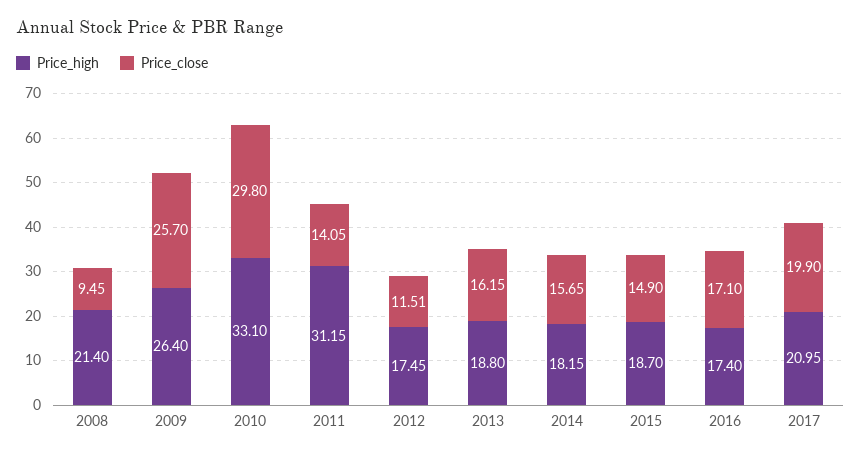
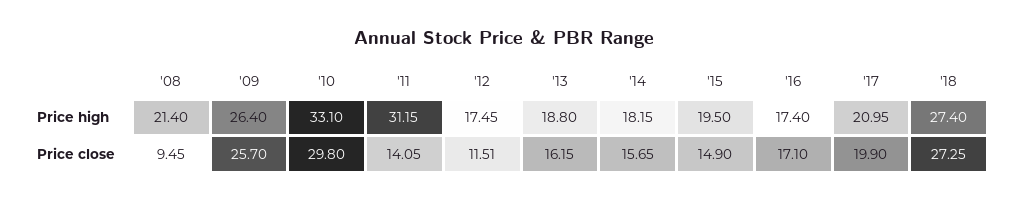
Price_high, 2015: 18.7 -> 19.5
Price_high, '18: none -> 27.4
Price_close, '18: none -> 27.25

